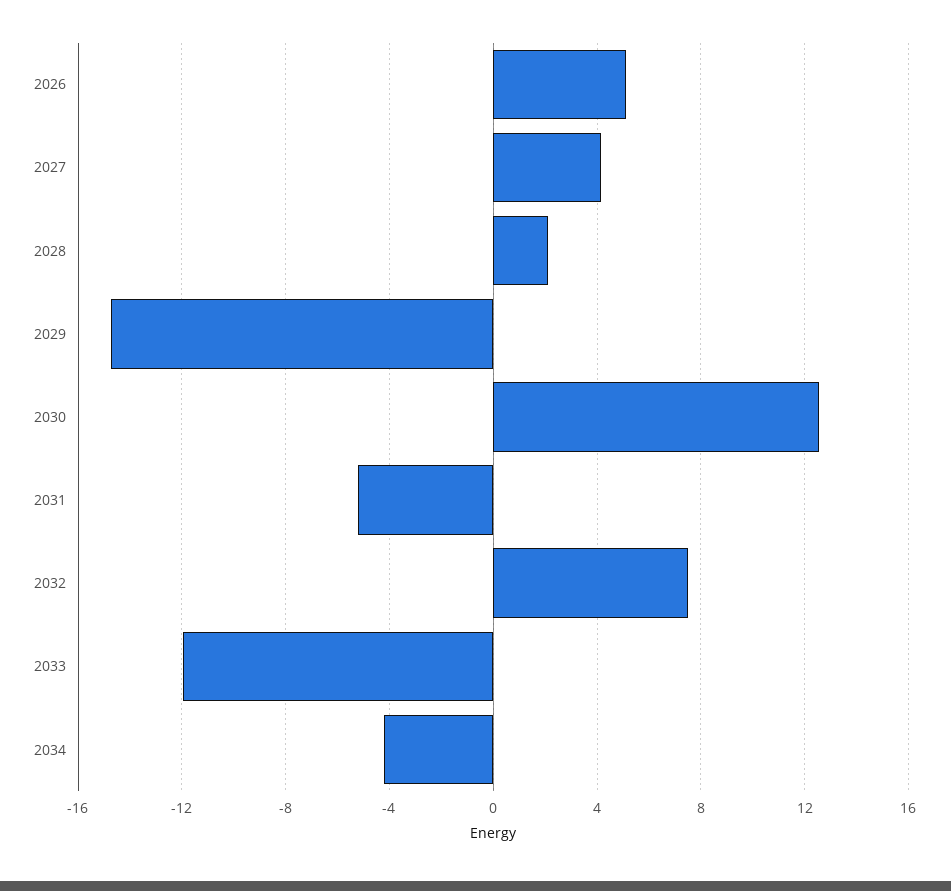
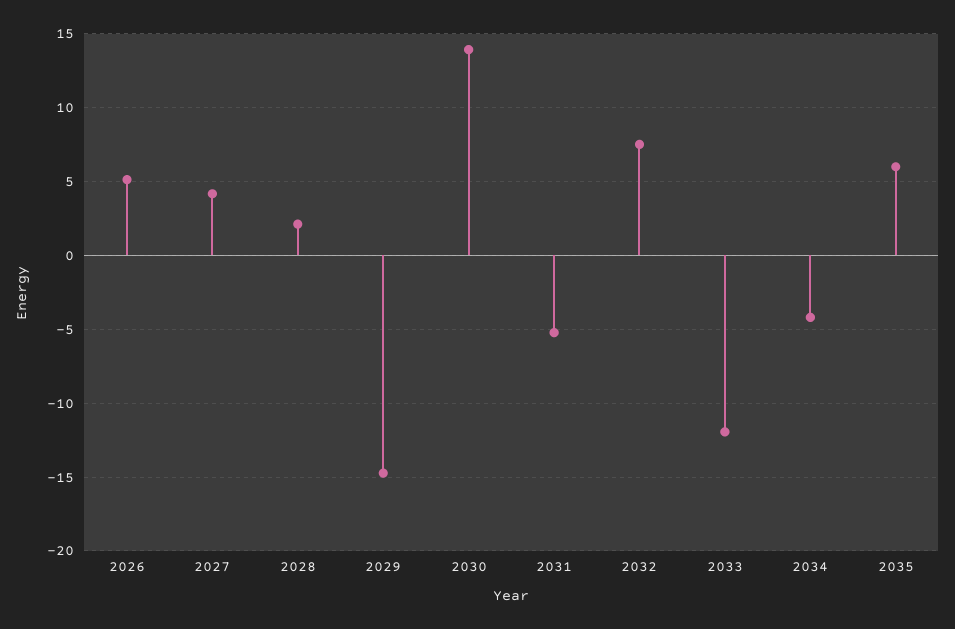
2030: 12.5 -> 14
2035: none -> 6

